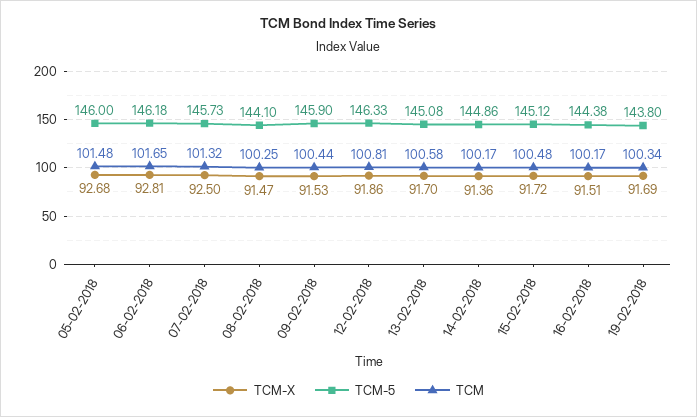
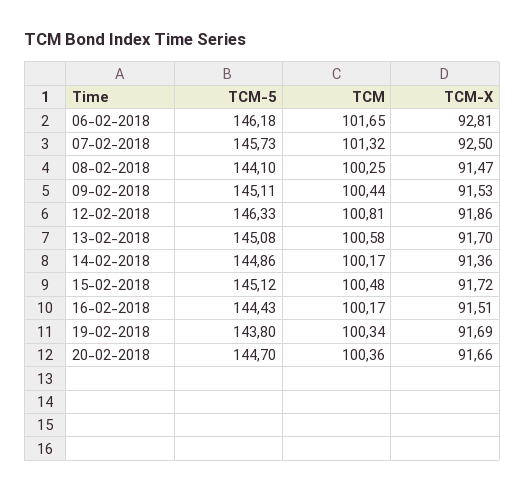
TCM-X, 05-02-2018: 92.68 -> none
TCM-5, 05-02-2018: 146 -> none
TCM, 05-02-2018: 101.48 -> none
TCM-5, 09-02-2018: 145.9 -> 145.11
TCM-5, 16-02-2018: 144.38 -> 144.43
TCM-5, 20-02-2018: none -> 144.7
TCM, 20-02-2018: none -> 100.36
TCM-X, 20-02-2018: none -> 91.66

